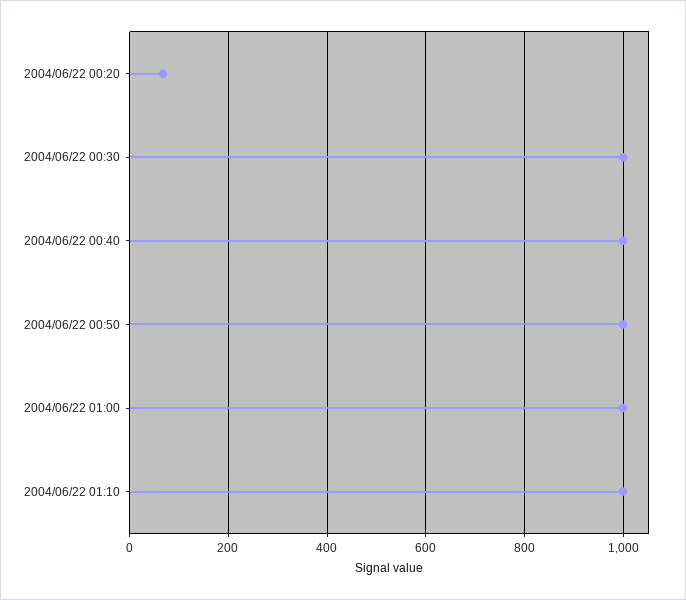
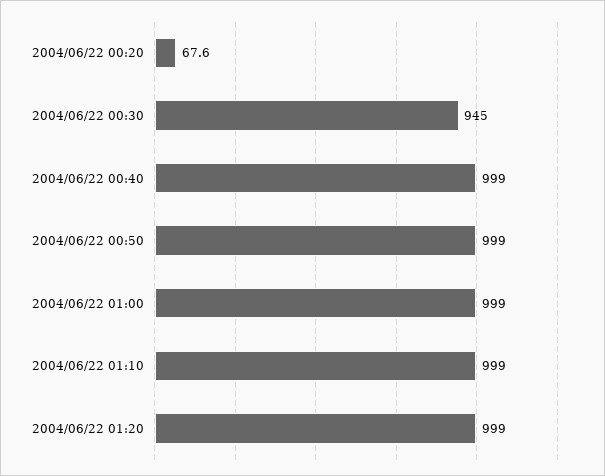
2004/06/22 00:30: 1000 -> 945
2004/06/22 01:20: none -> 999

